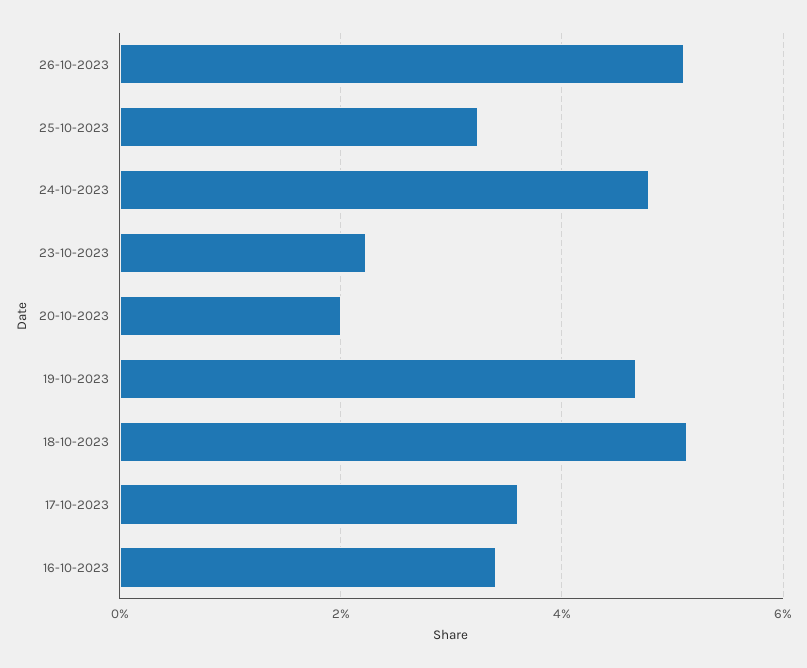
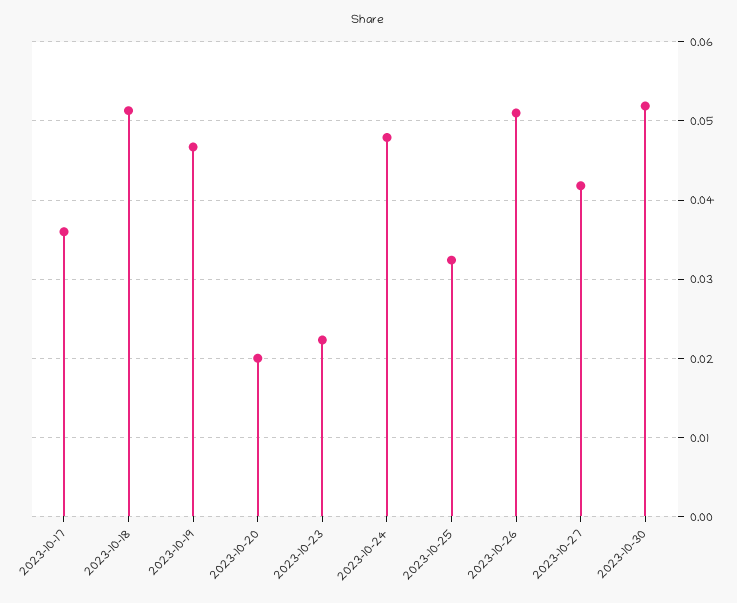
16-10-2023: 0.034 -> none
2023-10-27: none -> 0.042
2023-10-30: none -> 0.052

